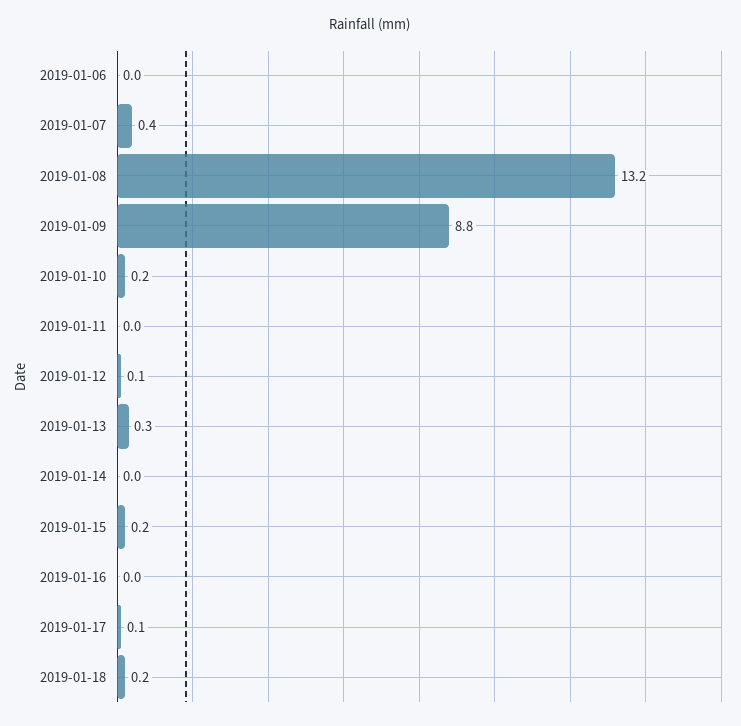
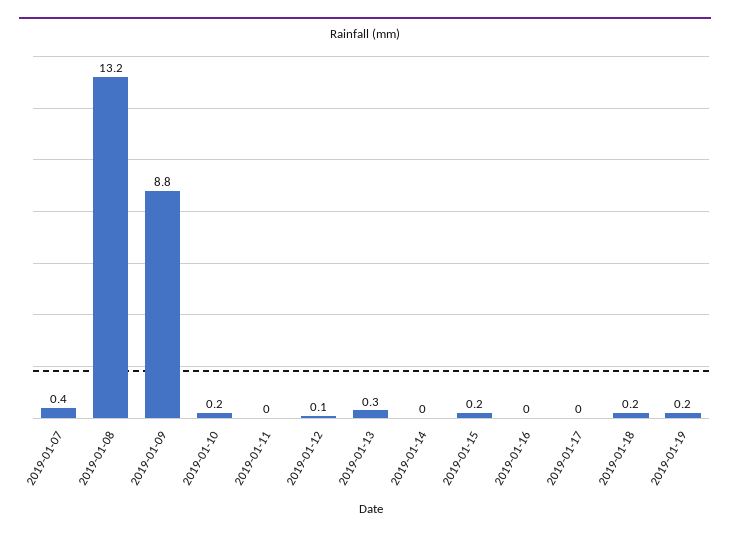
2019-01-06: 0 -> none
2019-01-17: 0.1 -> 0
2019-01-19: none -> 0.2

